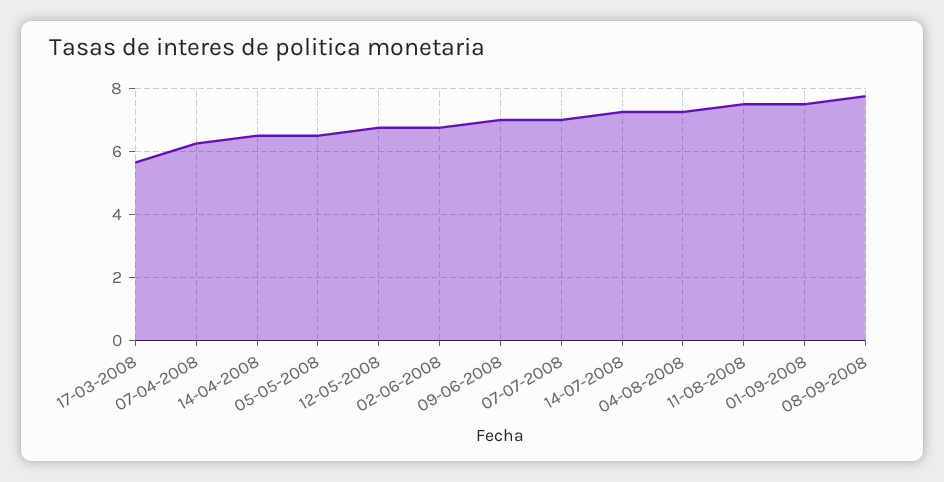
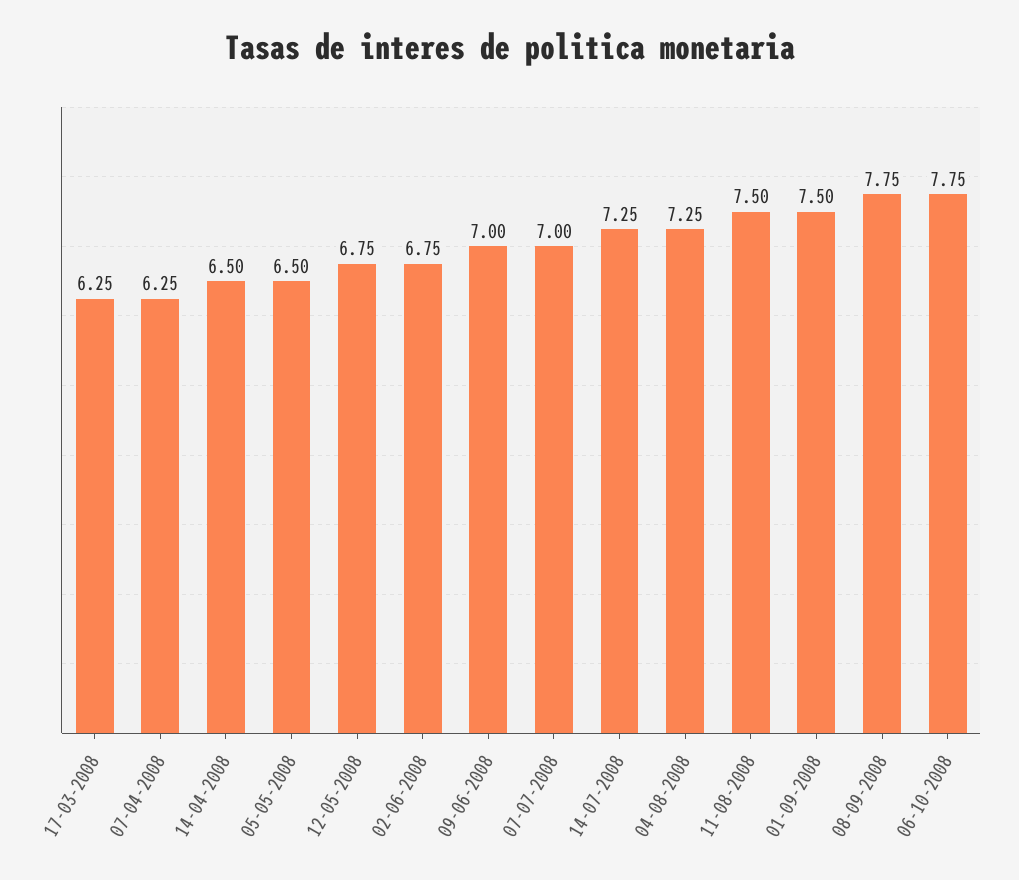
17-03-2008: 5.6 -> 6.25
06-10-2008: none -> 7.75

